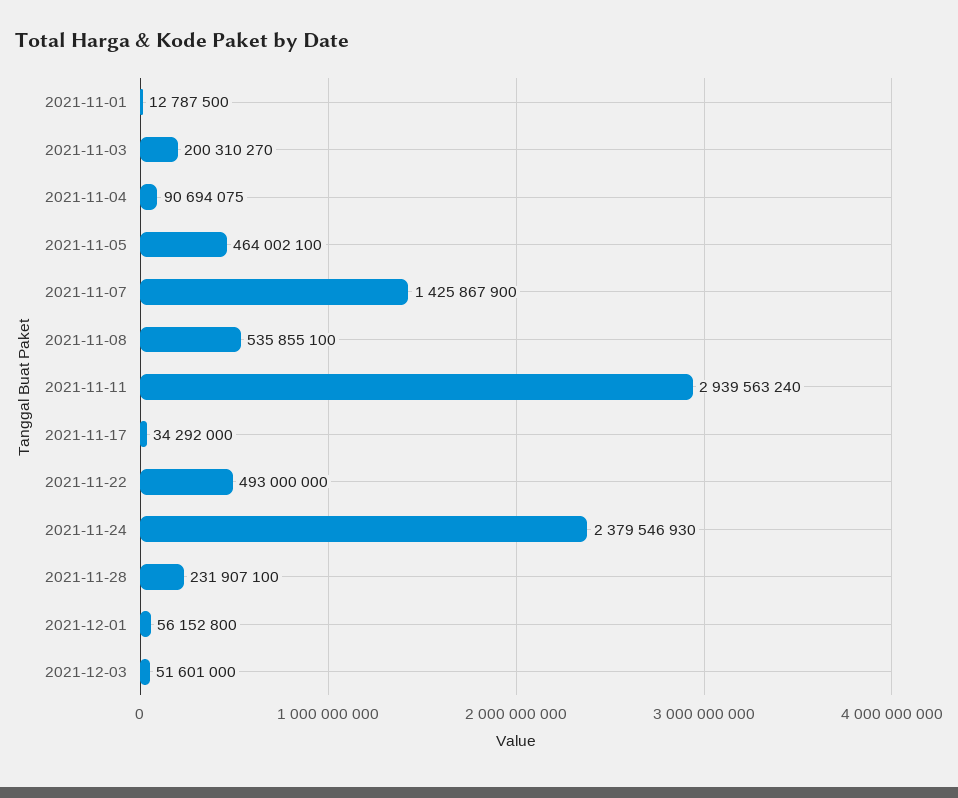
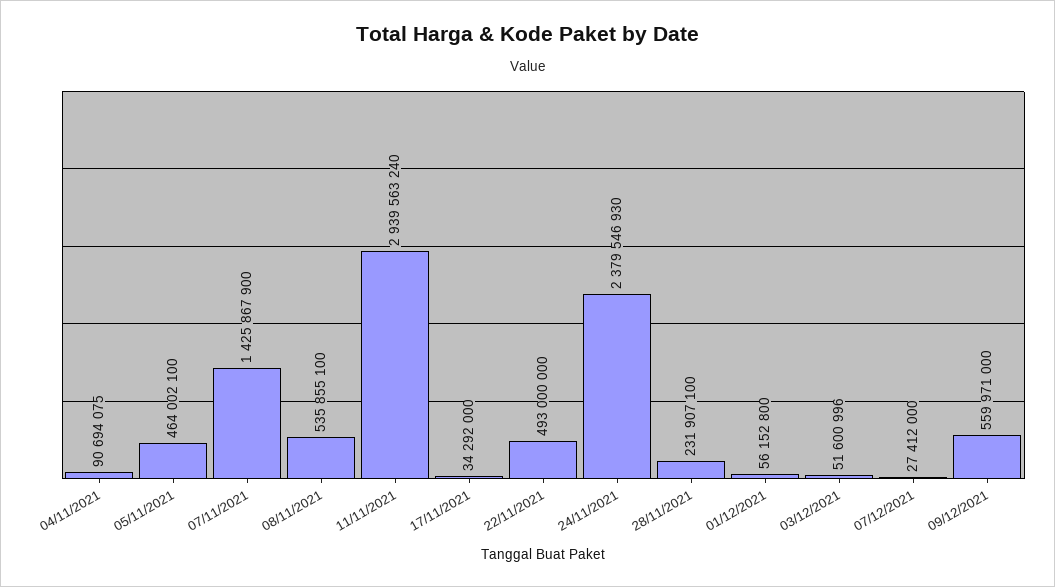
2021-11-01: 12787500 -> none
2021-11-03: 200310270 -> none
2021-12-03: 51601000 -> 51600996
07/12/2021: none -> 27412000
09/12/2021: none -> 559971000

